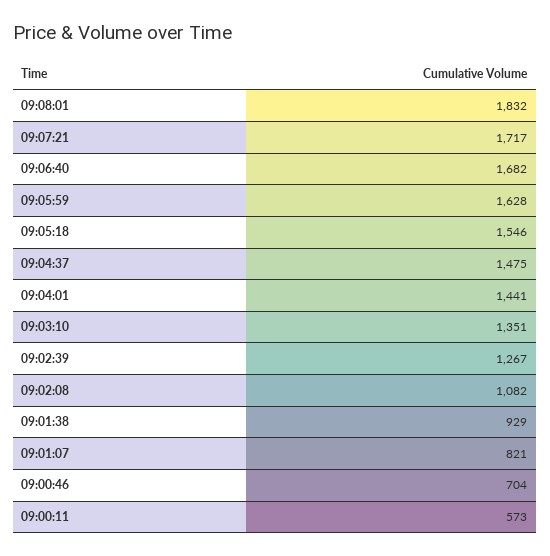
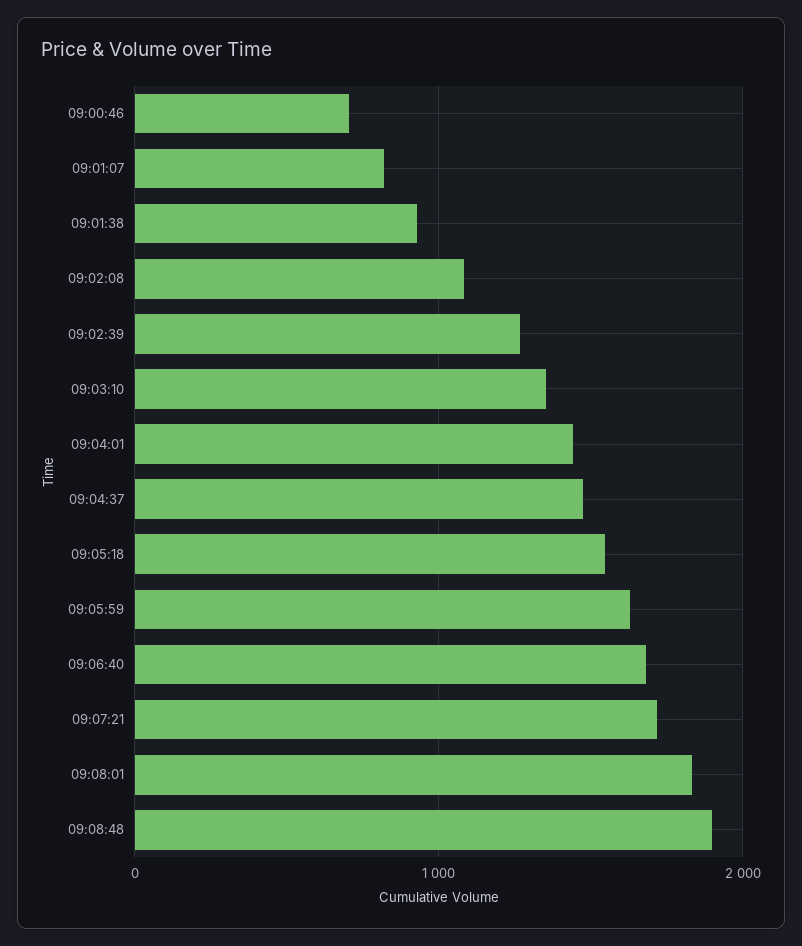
09:00:11: 573 -> none
09:08:48: none -> 1900

